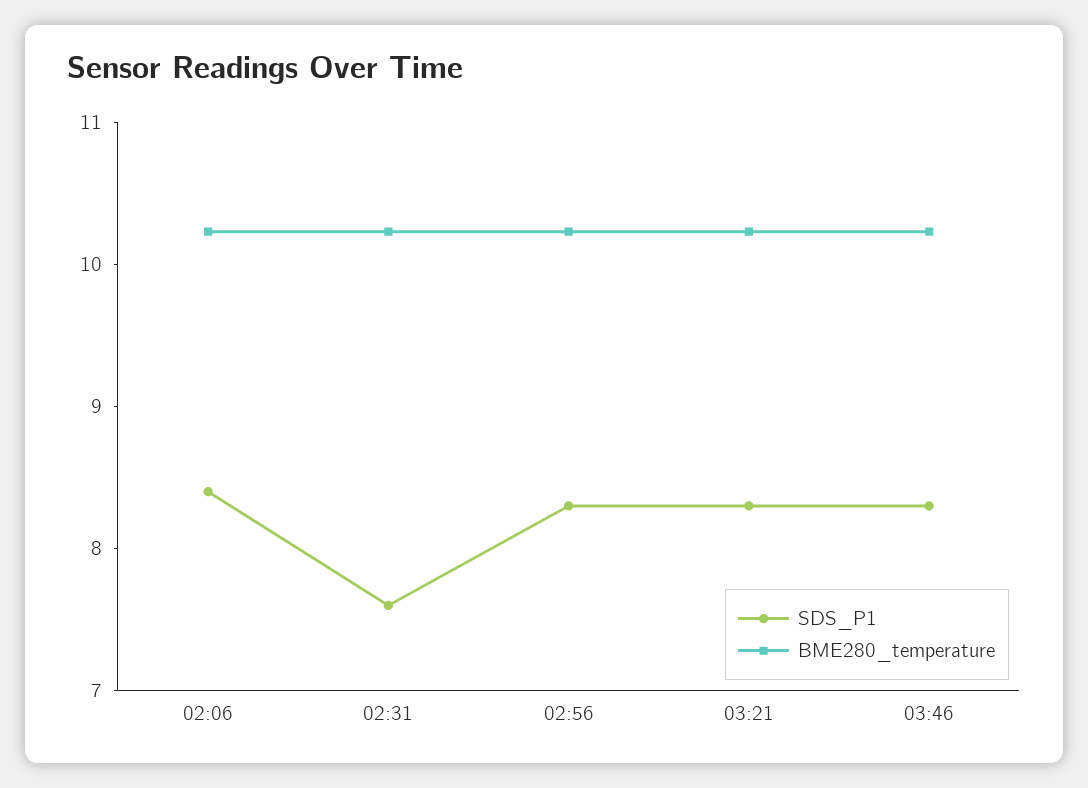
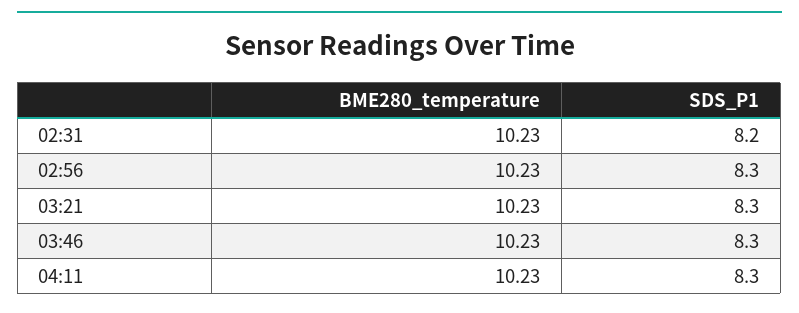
SDS_P1, 02:06: 8.4 -> none
BME280_temperature, 02:06: 10.2 -> none
SDS_P1, 02:31: 7.6 -> 8.2
BME280_temperature, 04:11: none -> 10.23
SDS_P1, 04:11: none -> 8.3

